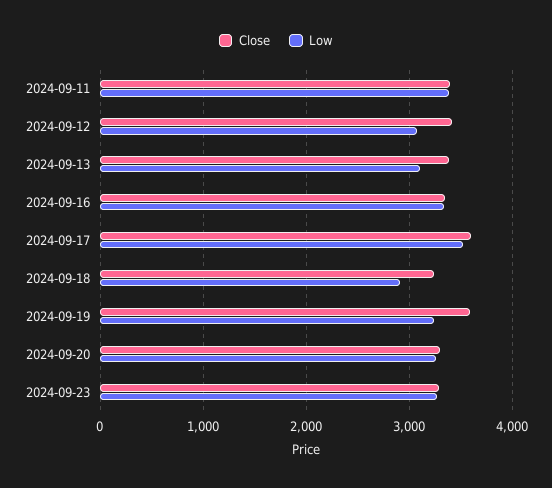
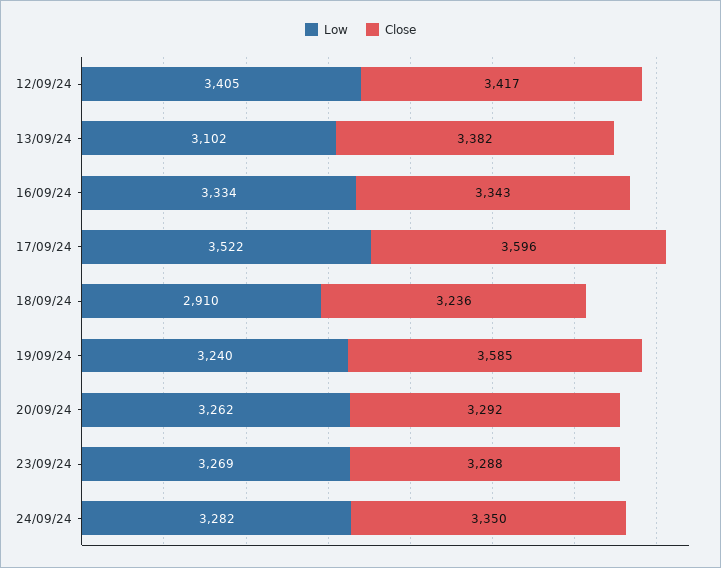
Close, 2024-09-11: 3400 -> none
Low, 2024-09-11: 3400 -> none
Low, 2024-09-12: 3100 -> 3405
Low, 24/09/24: none -> 3282
Close, 24/09/24: none -> 3350

